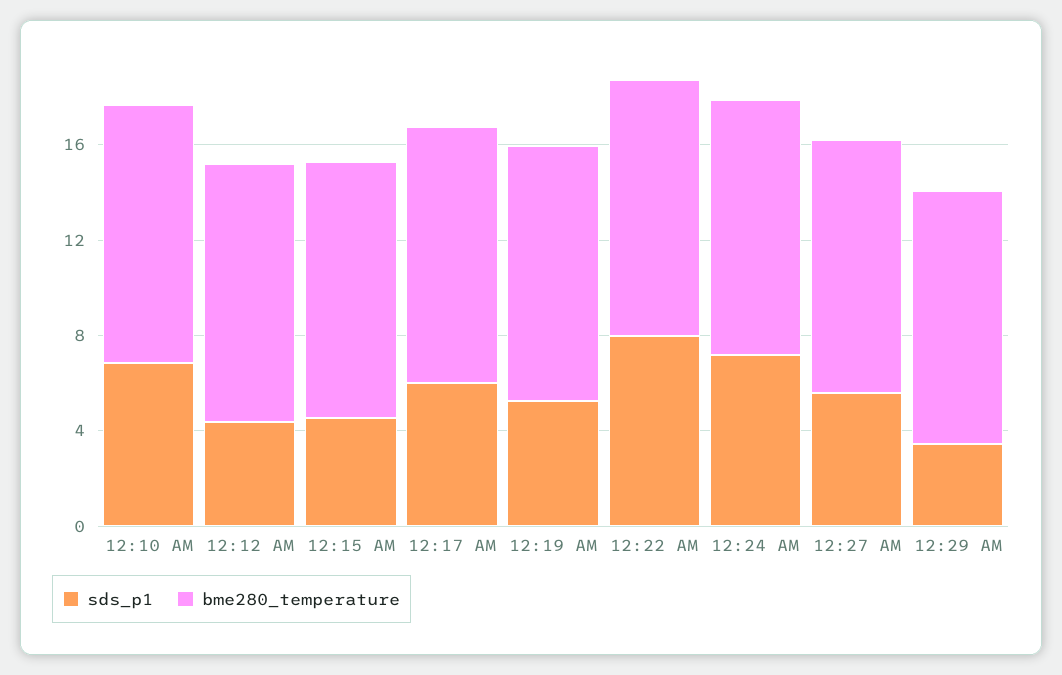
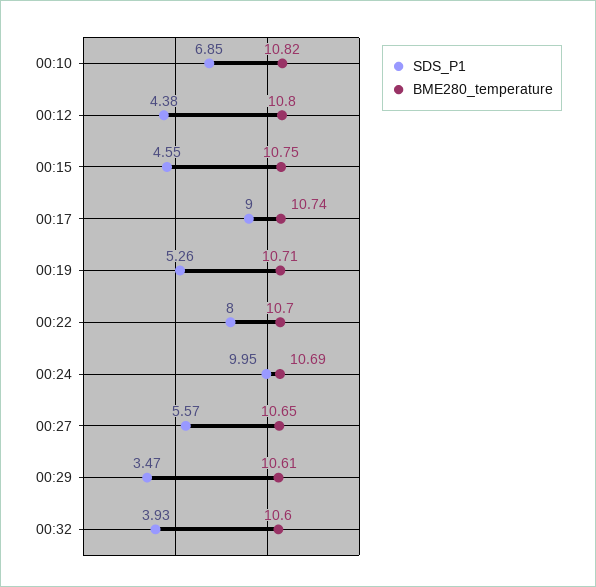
sds_p1, 12:17 AM: 6 -> 9
sds_p1, 12:24 AM: 7 -> 9.95
sds_p1, 00:32: none -> 3.93
bme280_temperature, 00:32: none -> 10.6

